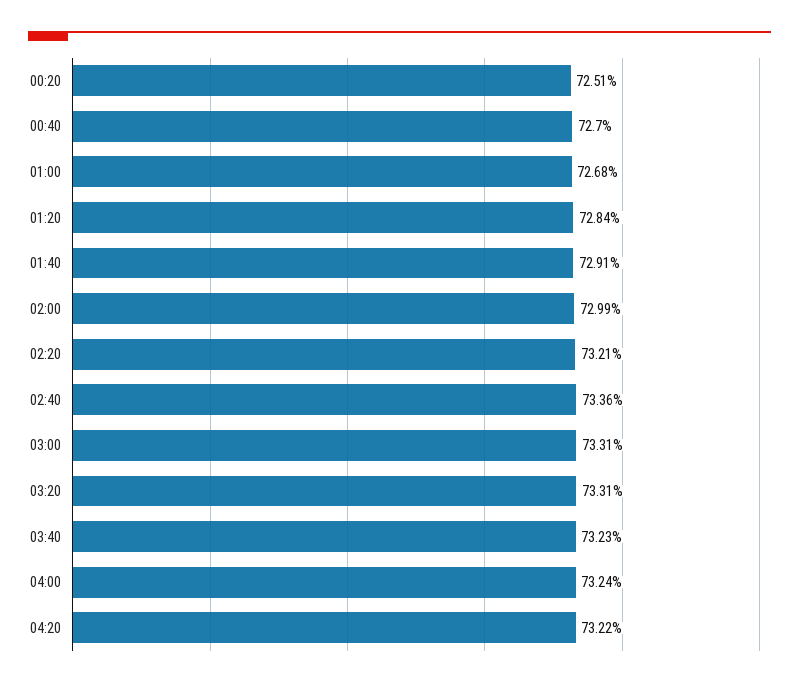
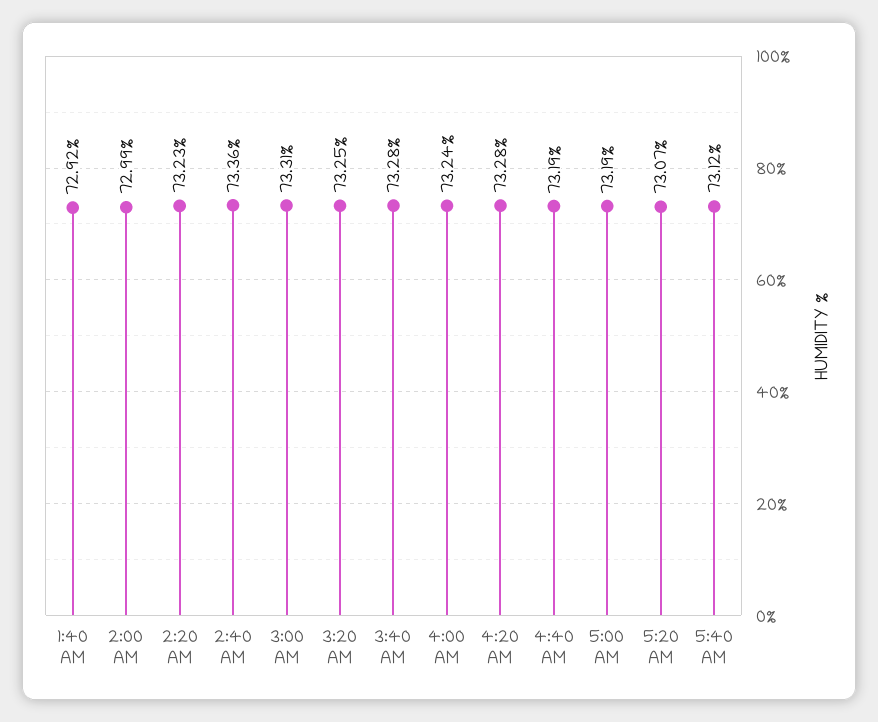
00:20: 72.51 -> none
00:40: 72.7 -> none
01:00: 72.68 -> none
01:20: 72.84 -> none
01:40: 72.91 -> 72.92
02:20: 73.21 -> 73.23
03:20: 73.31 -> 73.25
03:40: 73.23 -> 73.28
04:20: 73.22 -> 73.28
4:40 AM: none -> 73.19
5:00 AM: none -> 73.19
5:20 AM: none -> 73.07
5:40 AM: none -> 73.12

